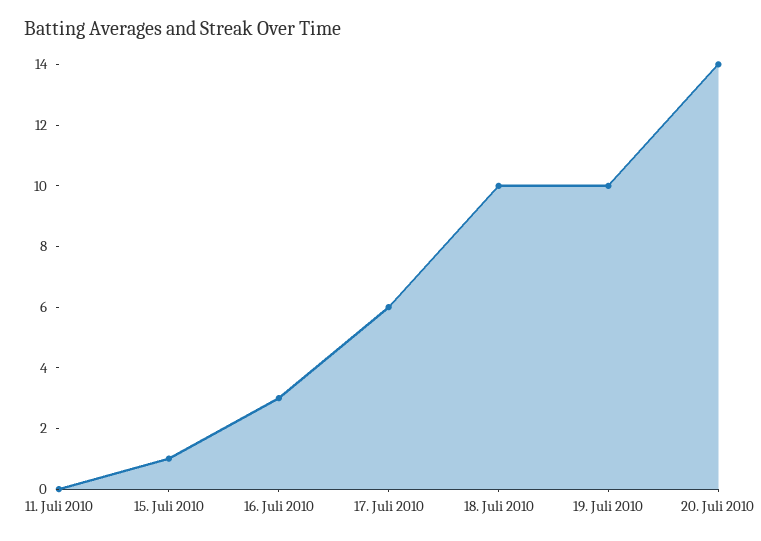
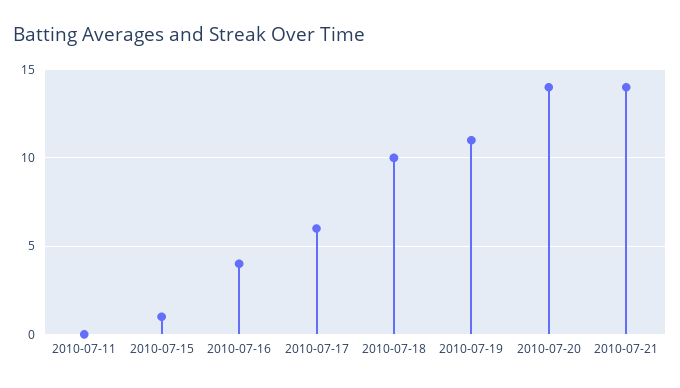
16. Juli 2010: 3 -> 4
19. Juli 2010: 10 -> 11
2010-07-21: none -> 14

